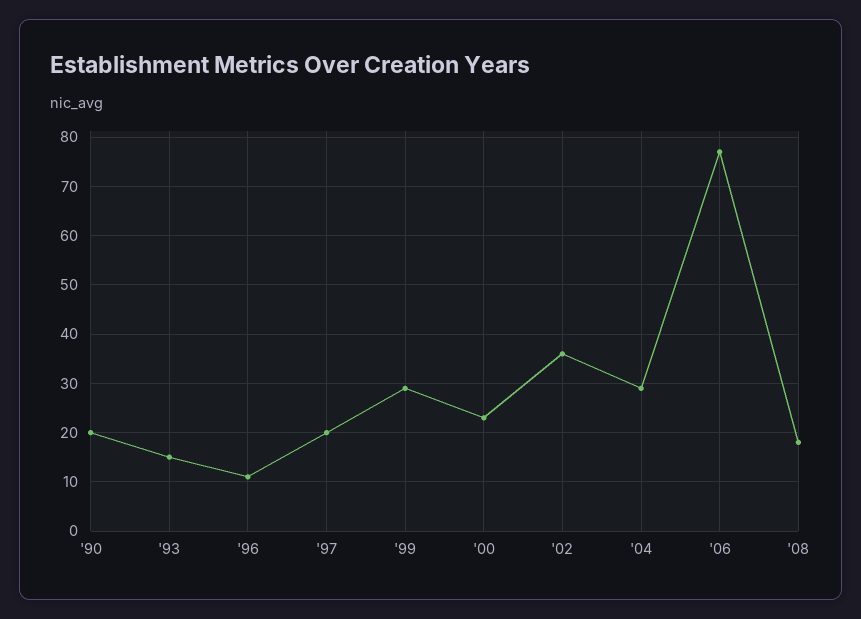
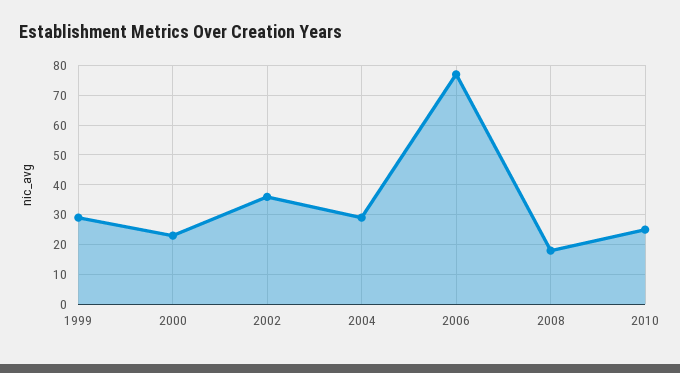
'90: 20 -> none
'93: 15 -> none
'96: 10 -> none
'97: 20 -> none
2010: none -> 25

